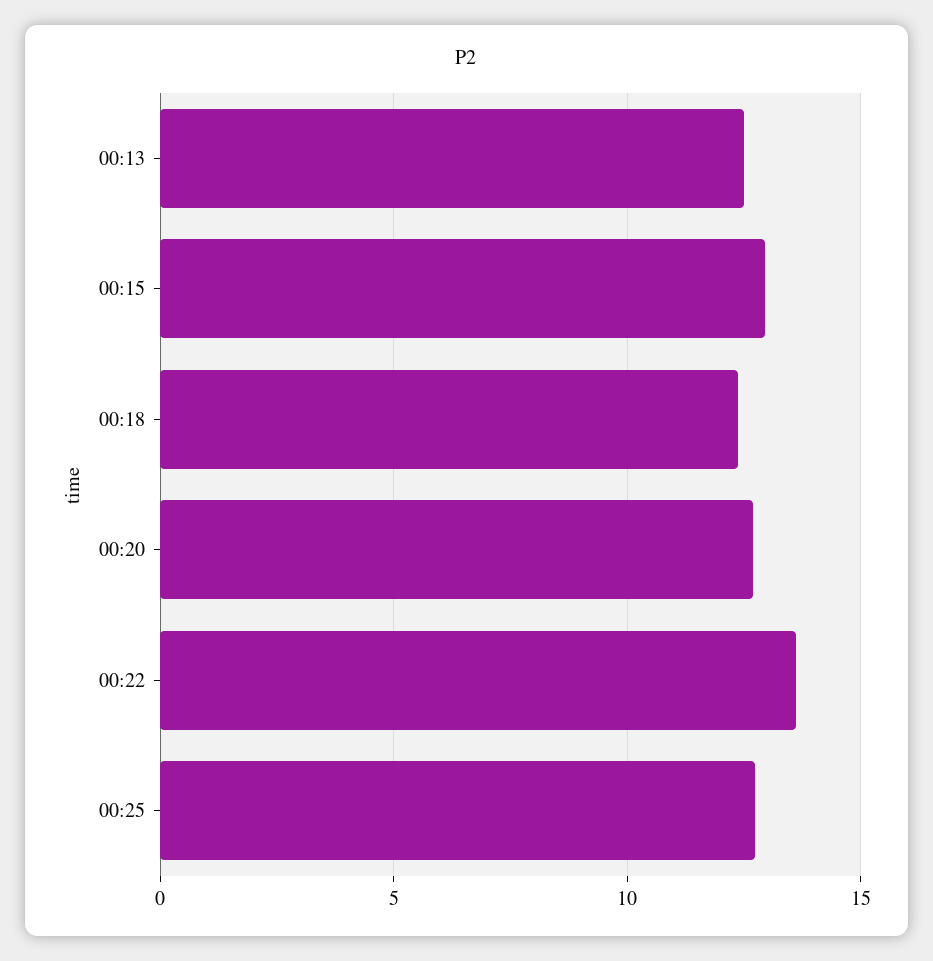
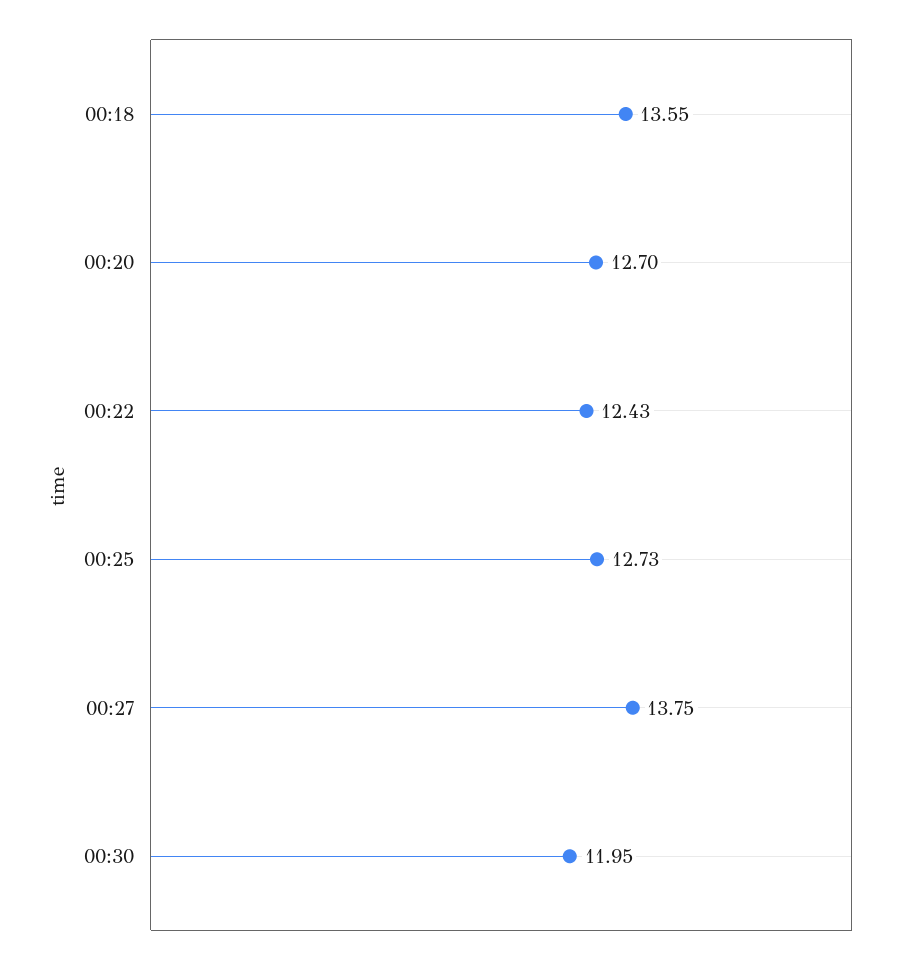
00:13: 12.5 -> none
00:15: 13 -> none
00:18: 12.5 -> 13.55
00:22: 13.5 -> 12.43
00:27: none -> 13.75
00:30: none -> 11.95

